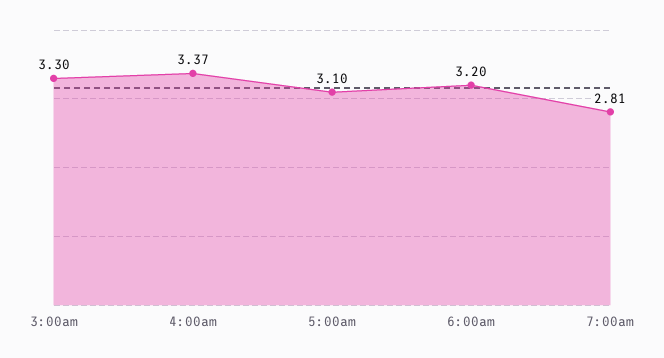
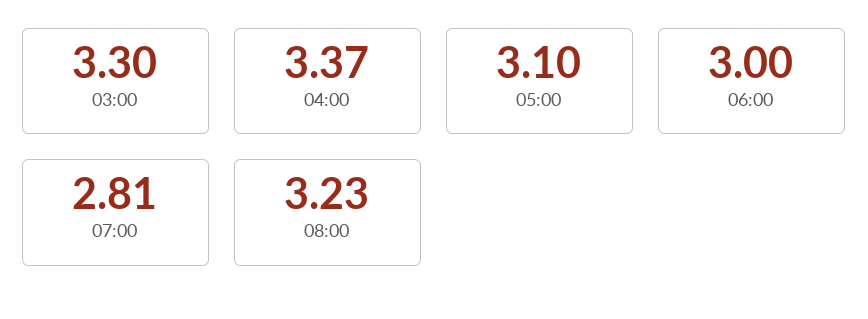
6:00am: 3.2 -> 3
08:00: none -> 3.23

